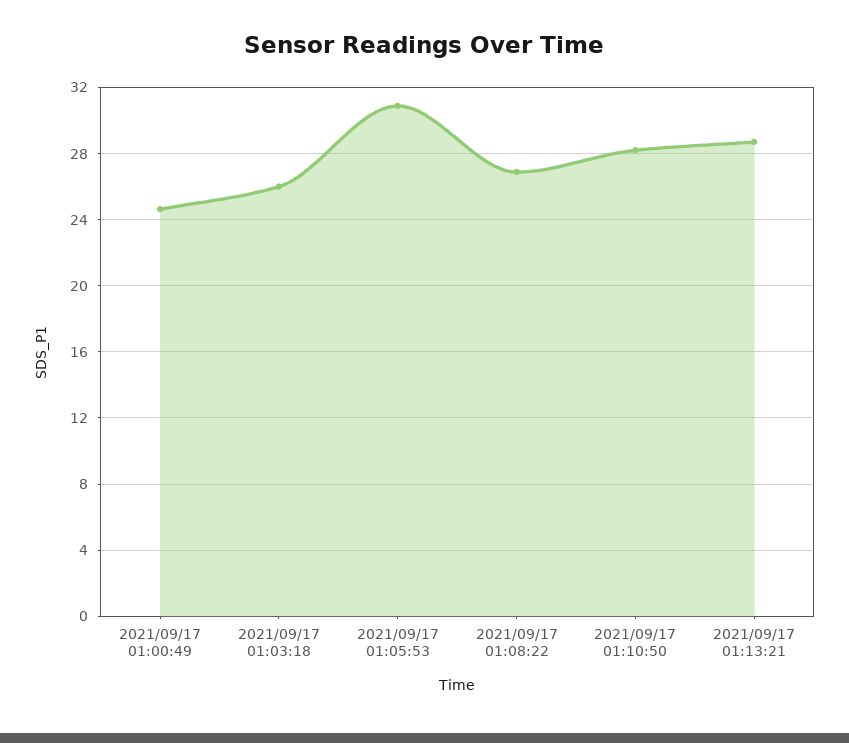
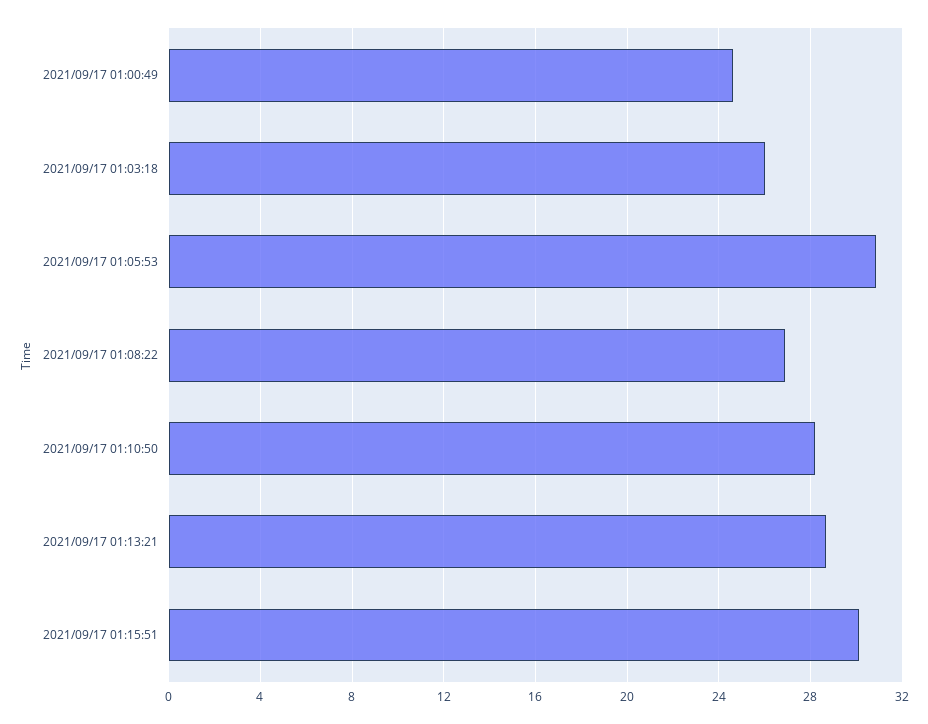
2021/09/17 01:15:51: none -> 30

